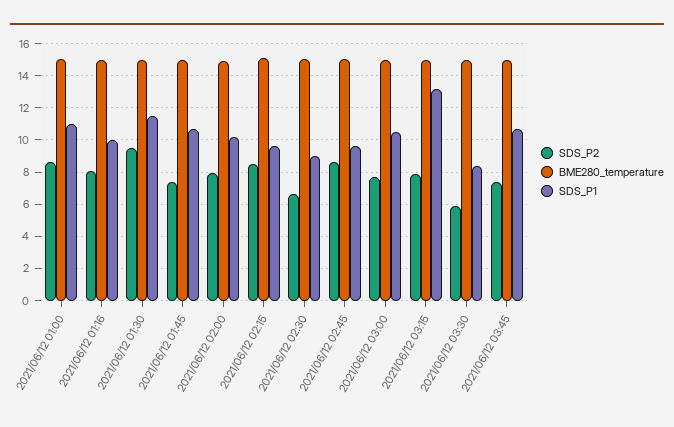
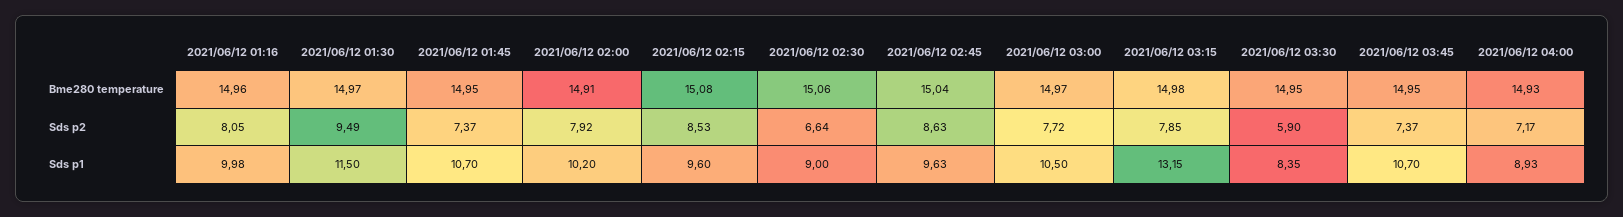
SDS_P2, 2021/06/12 01:00: 8.5 -> none
BME280_temperature, 2021/06/12 01:00: 15 -> none
SDS_P1, 2021/06/12 01:00: 11 -> none
BME280_temperature, 2021/06/12 04:00: none -> 14.93
SDS_P2, 2021/06/12 04:00: none -> 7.17
SDS_P1, 2021/06/12 04:00: none -> 8.93

